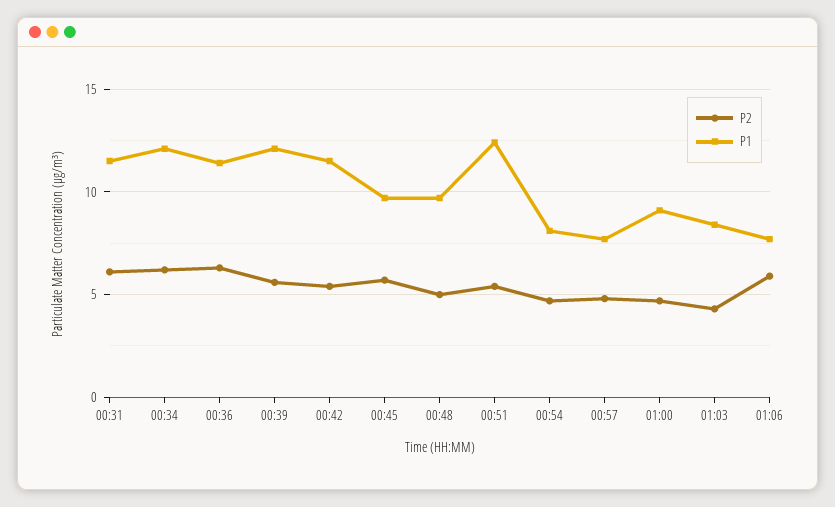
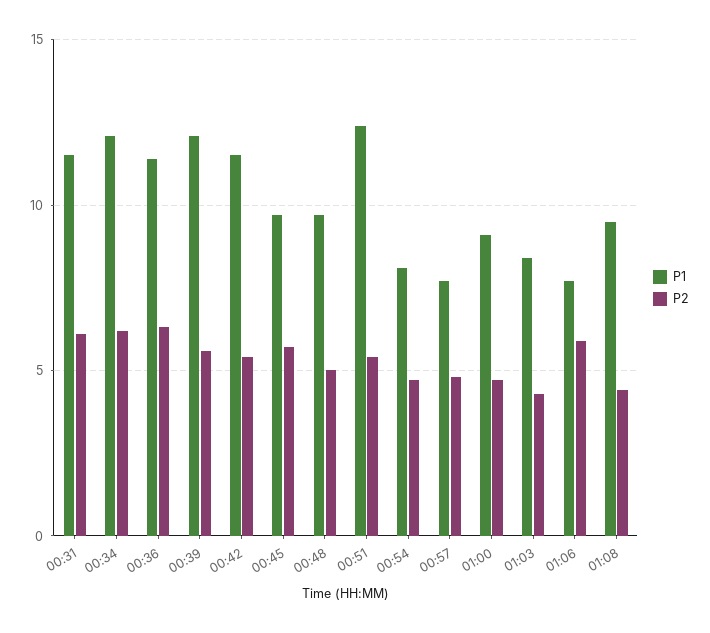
P1, 01:08: none -> 9.5
P2, 01:08: none -> 4.5

